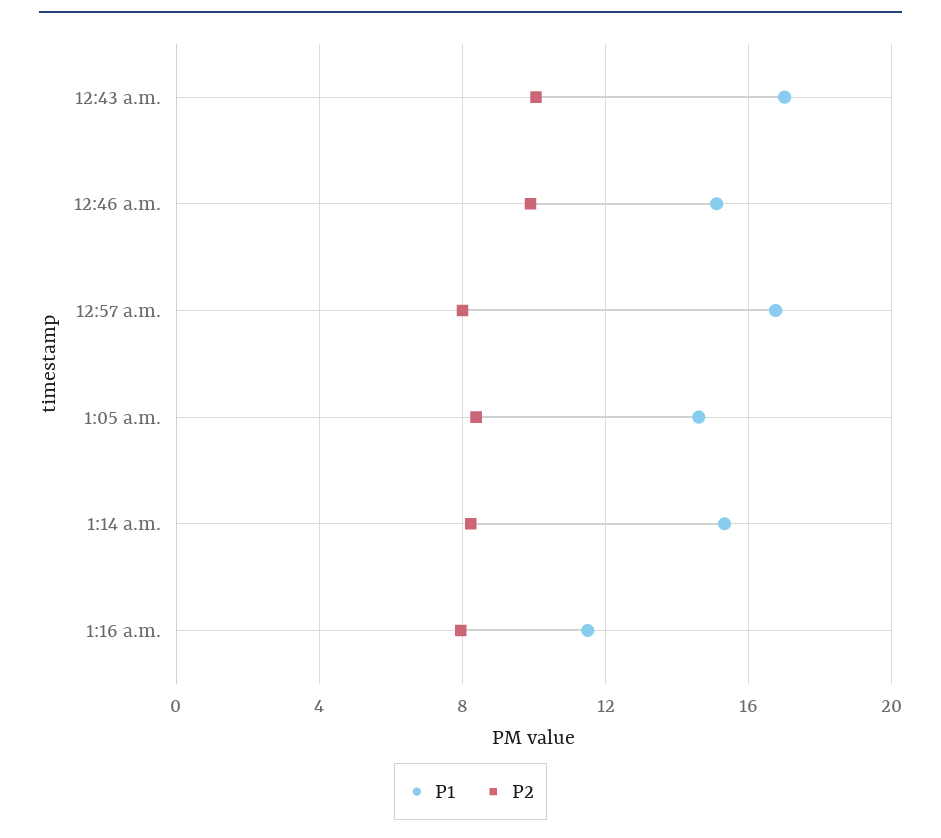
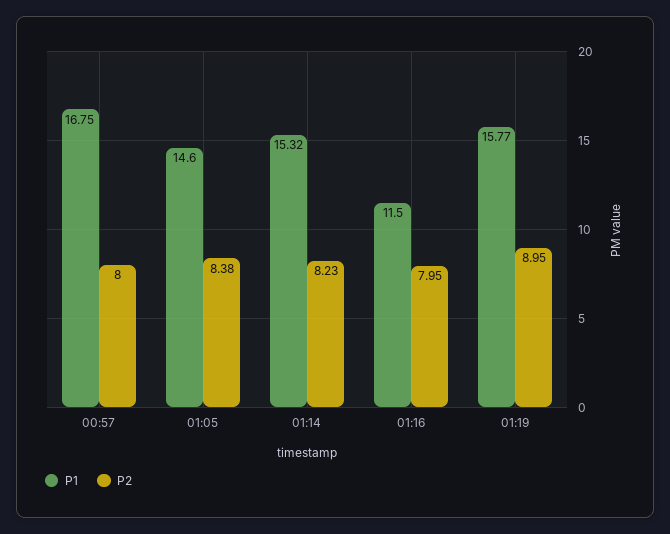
P1, 12:43 a.m.: 17 -> none
P2, 12:43 a.m.: 10 -> none
P1, 12:46 a.m.: 15 -> none
P2, 12:46 a.m.: 10 -> none
P1, 01:19: none -> 15.77
P2, 01:19: none -> 8.95

